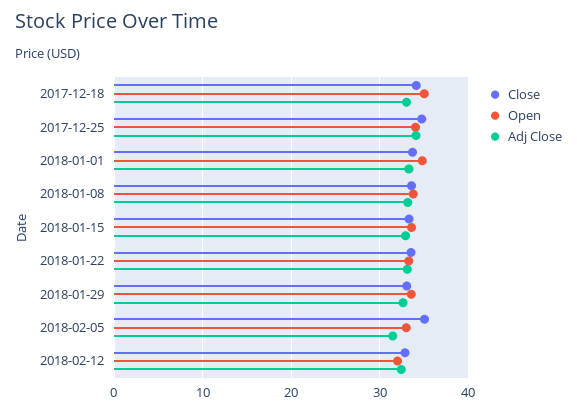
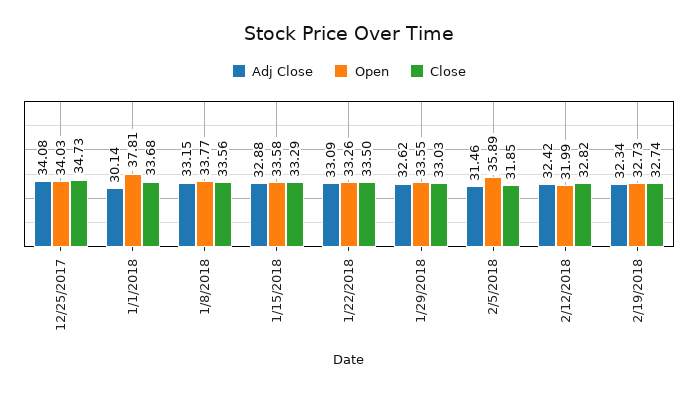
Close, 2017-12-18: 34 -> none
Open, 2017-12-18: 35 -> none
Adj Close, 2017-12-18: 33 -> none
Open, 2018-01-01: 35 -> 37.81
Adj Close, 2018-01-01: 33 -> 30.14
Close, 2018-02-05: 35 -> 31.85
Open, 2018-02-05: 33 -> 35.89
Adj Close, 2/19/2018: none -> 32.34
Open, 2/19/2018: none -> 32.73
Close, 2/19/2018: none -> 32.74

